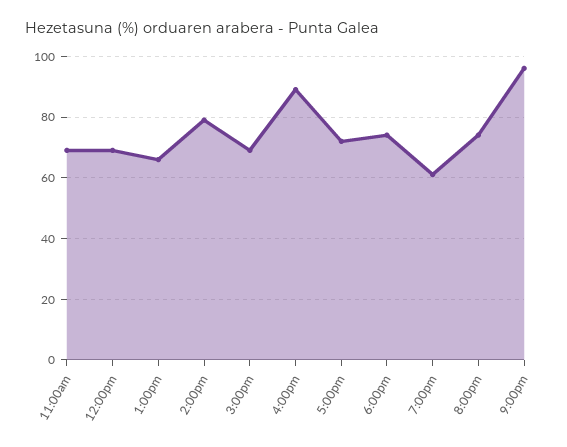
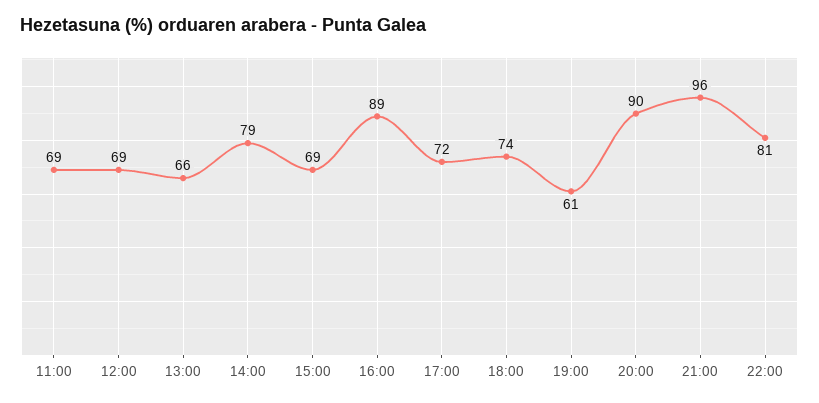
8:00pm: 75 -> 90
22:00: none -> 81

